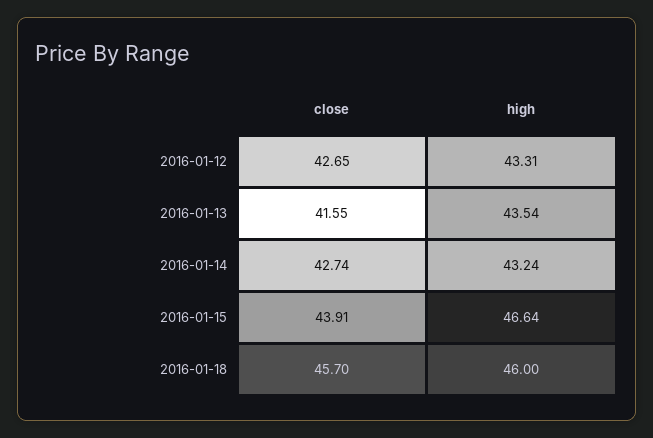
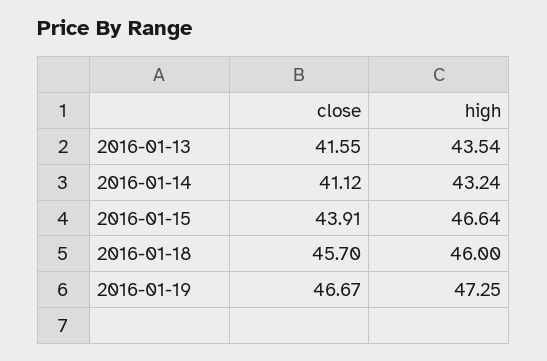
close, 2016-01-12: 42.65 -> none
high, 2016-01-12: 43.31 -> none
close, 2016-01-14: 42.74 -> 41.12
close, 2016-01-19: none -> 46.67
high, 2016-01-19: none -> 47.25

